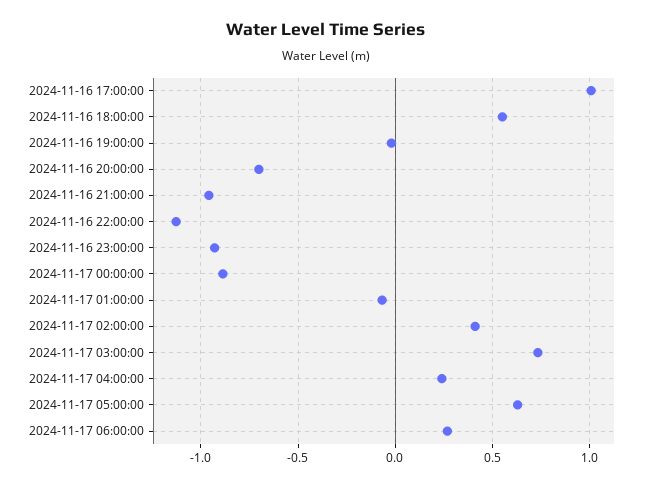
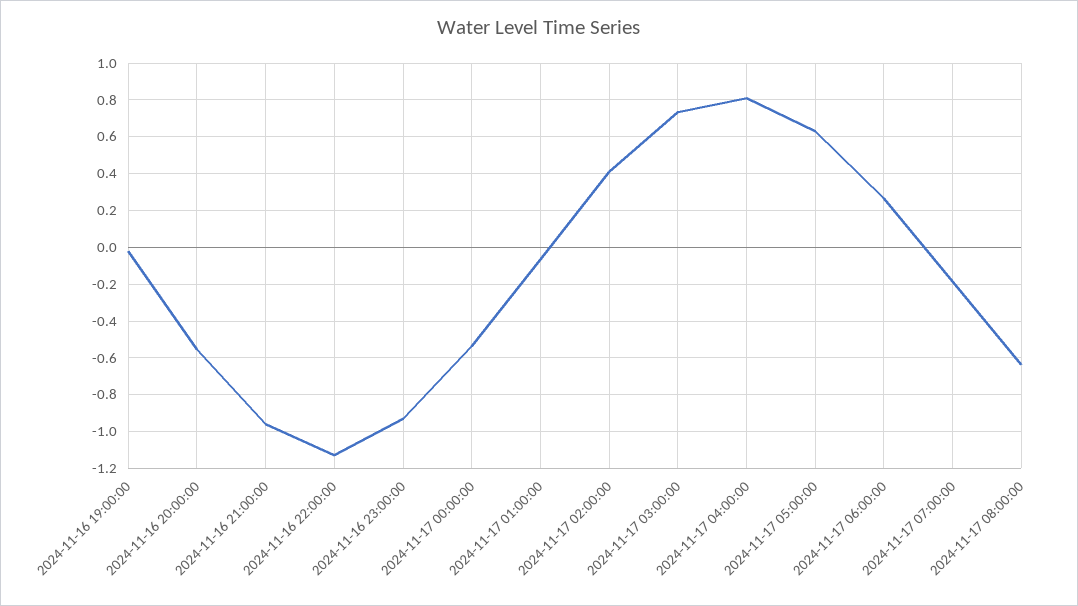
2024-11-16 17:00:00: 1 -> none
2024-11-16 18:00:00: 0.55 -> none
2024-11-16 20:00:00: -0.7 -> -0.55
2024-11-17 00:00:00: -0.9 -> -0.55
2024-11-17 04:00:00: 0.25 -> 0.8
2024-11-17 07:00:00: none -> -0.2
2024-11-17 08:00:00: none -> -0.65

